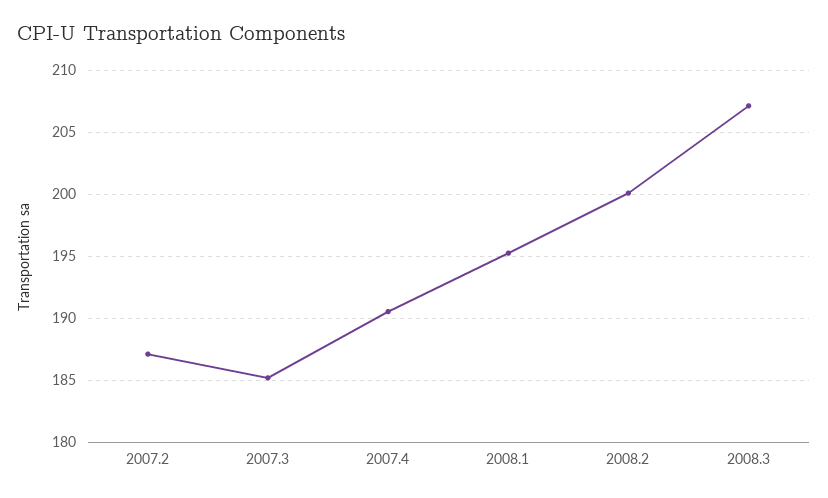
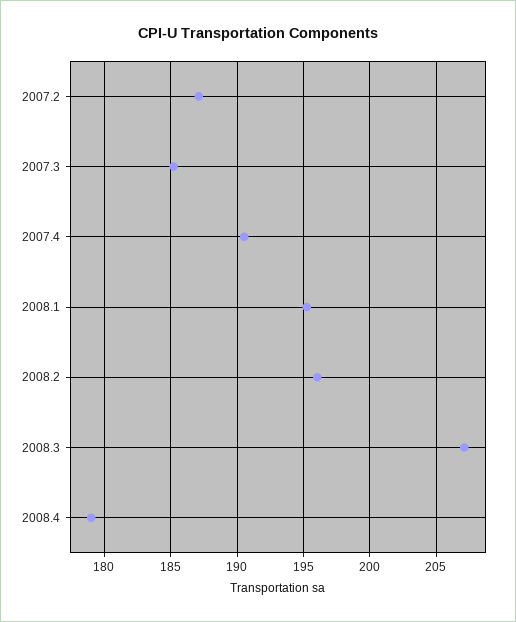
2008.2: 200 -> 196
2008.4: none -> 179

